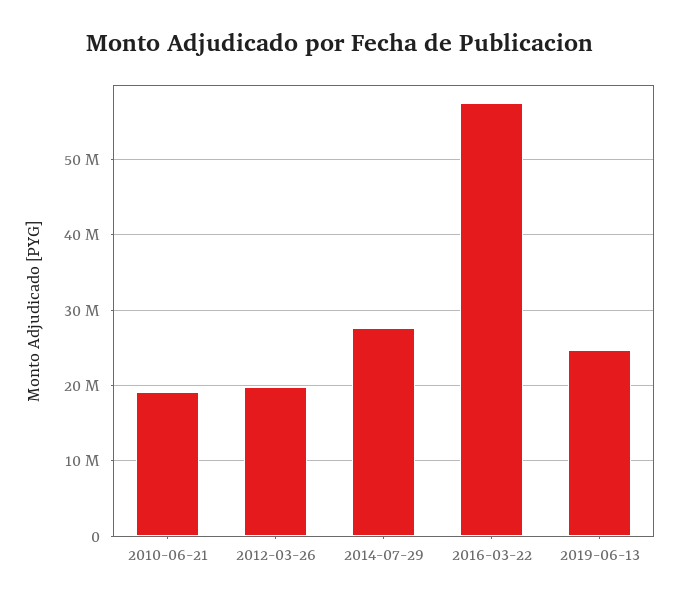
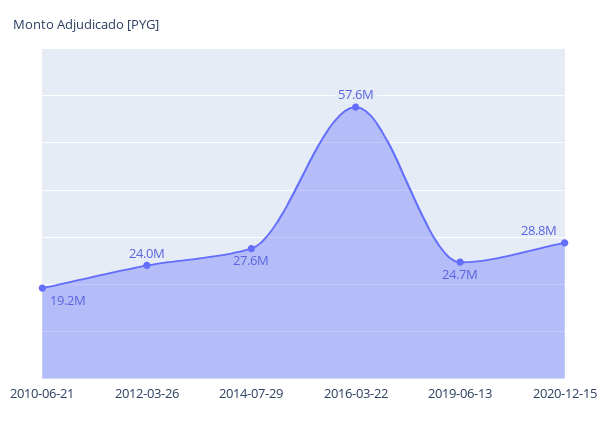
2012-03-26: 20000000 -> 24000000
2020-12-15: none -> 28800000

